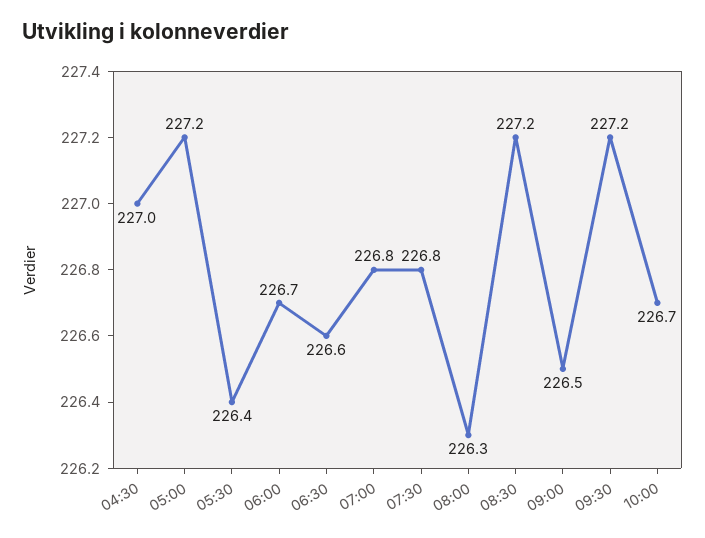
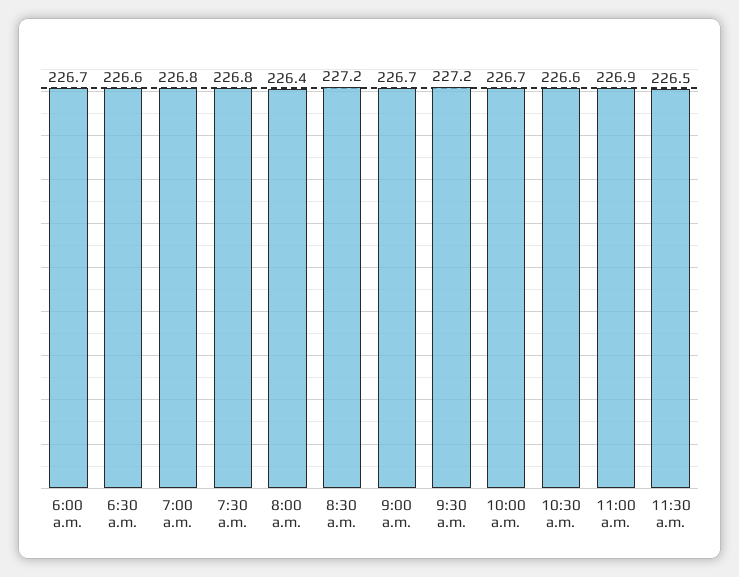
04:30: 227 -> none
05:00: 227.2 -> none
05:30: 226.4 -> none
08:00: 226.3 -> 226.4
09:00: 226.5 -> 226.7
10:30 a.m.: none -> 226.6
11:00 a.m.: none -> 226.9
11:30 a.m.: none -> 226.5

